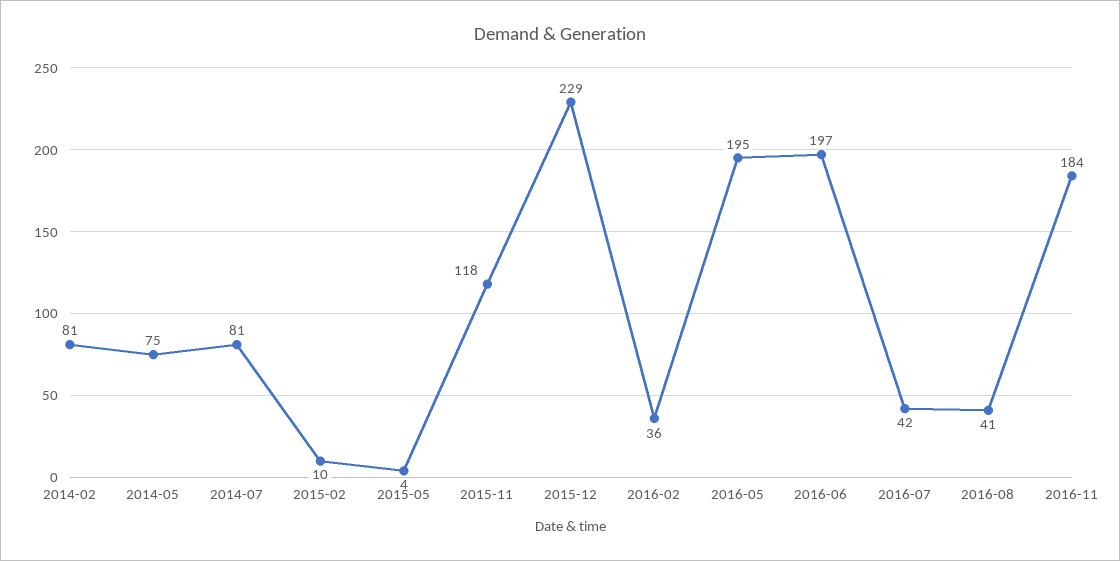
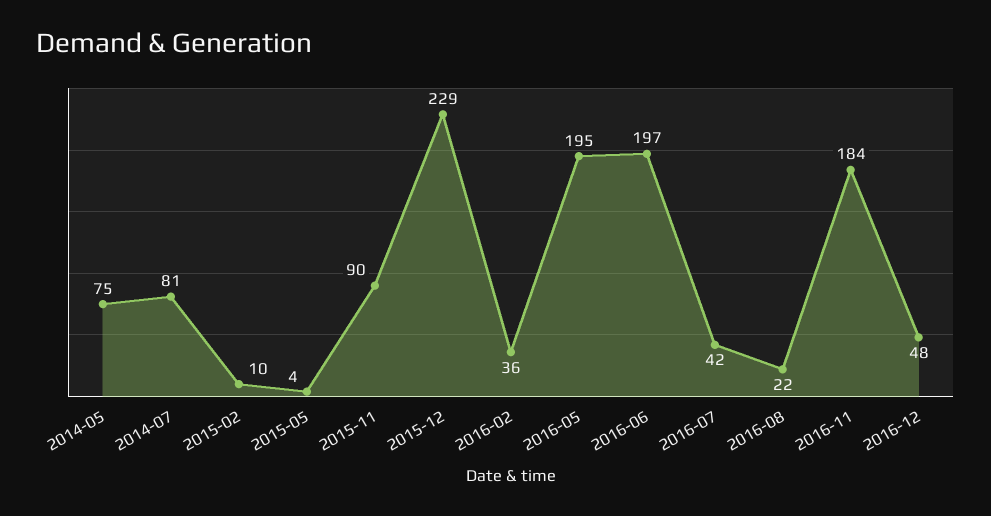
2014-02: 81 -> none
2015-11: 118 -> 90
2016-08: 41 -> 22
2016-12: none -> 48

